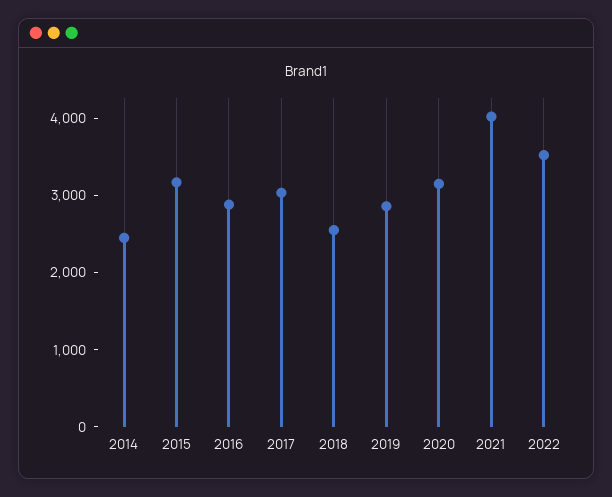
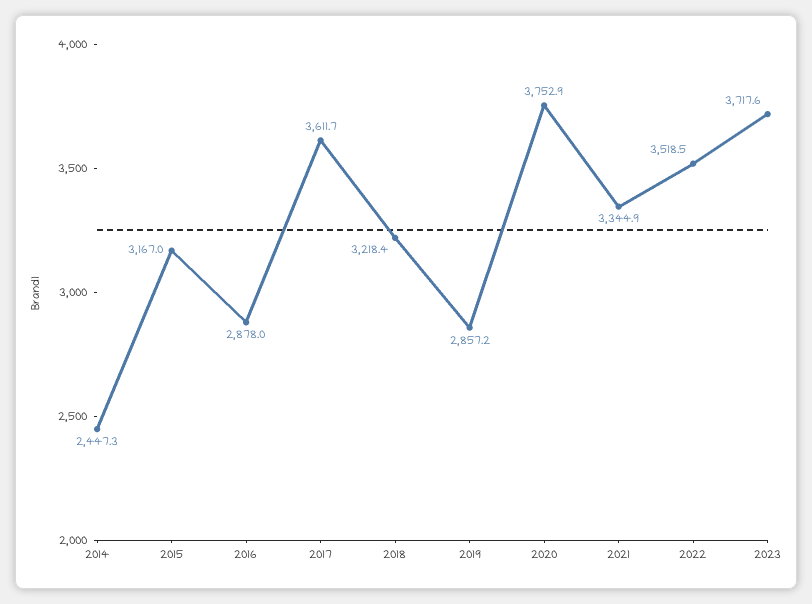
2017: 3000 -> 3611.7
2018: 2600 -> 3218.4
2020: 3200 -> 3752.9
2021: 4000 -> 3344.9
2023: none -> 3717.6

